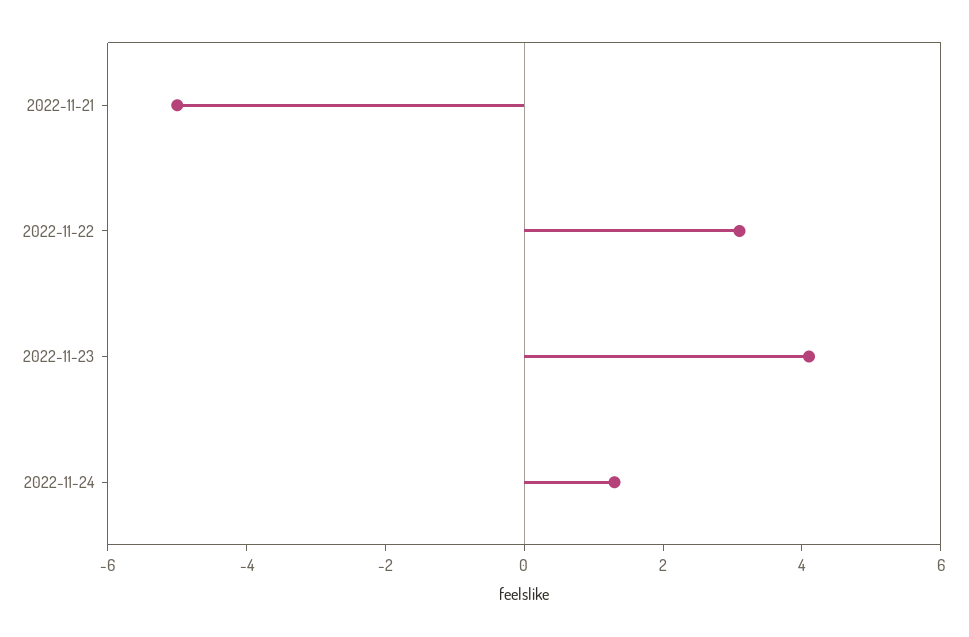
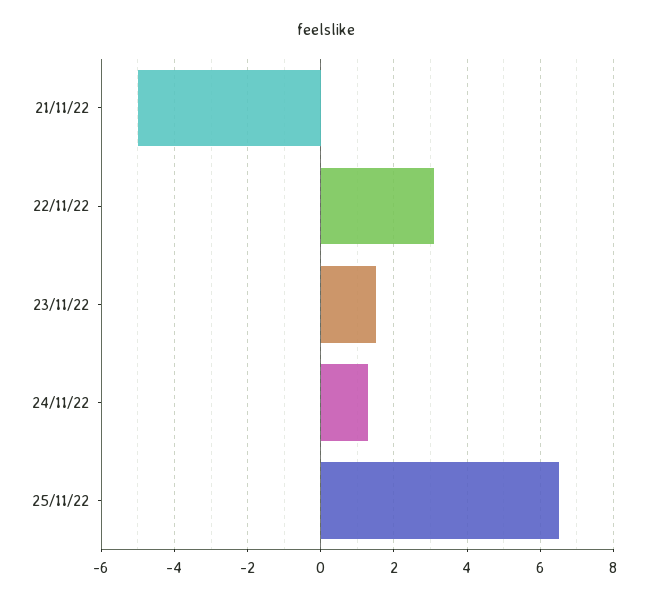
2022-11-23: 4 -> 1.5
25/11/22: none -> 6.5

